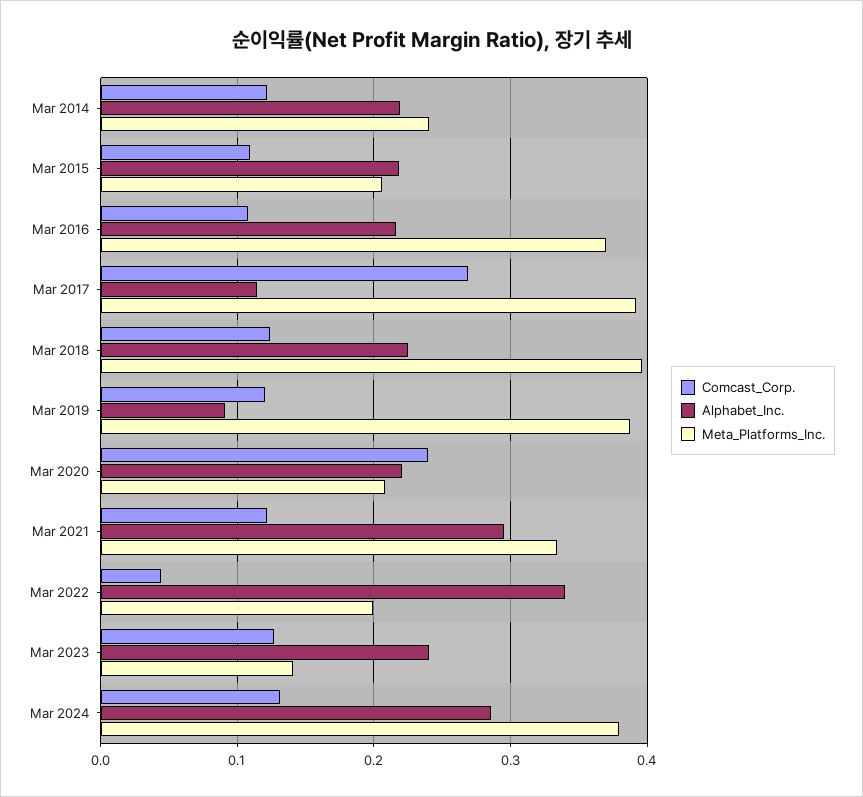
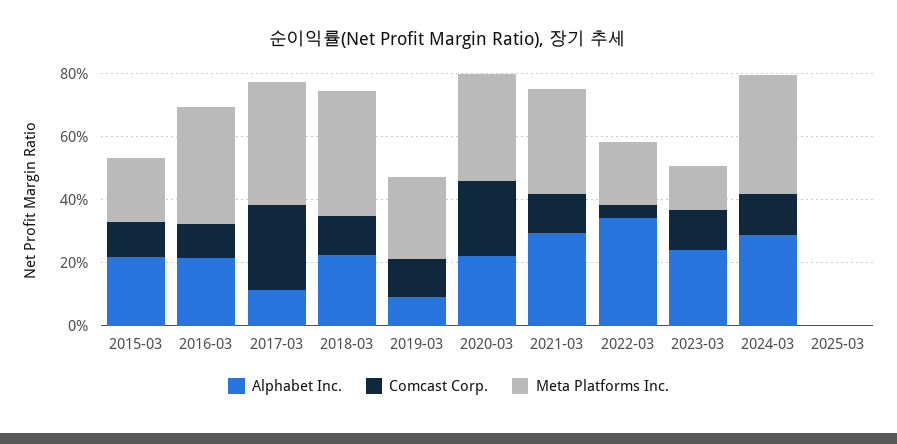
Comcast_Corp., Mar 2014: 0.12 -> none
Alphabet_Inc., Mar 2014: 0.22 -> none
Meta_Platforms_Inc., Mar 2014: 0.24 -> none
Meta_Platforms_Inc., Mar 2019: 0.39 -> 0.25
Meta_Platforms_Inc., Mar 2020: 0.21 -> 0.35
Alphabet_Inc., 2025-03: none -> 0
Comcast_Corp., 2025-03: none -> 0
Meta_Platforms_Inc., 2025-03: none -> 0

